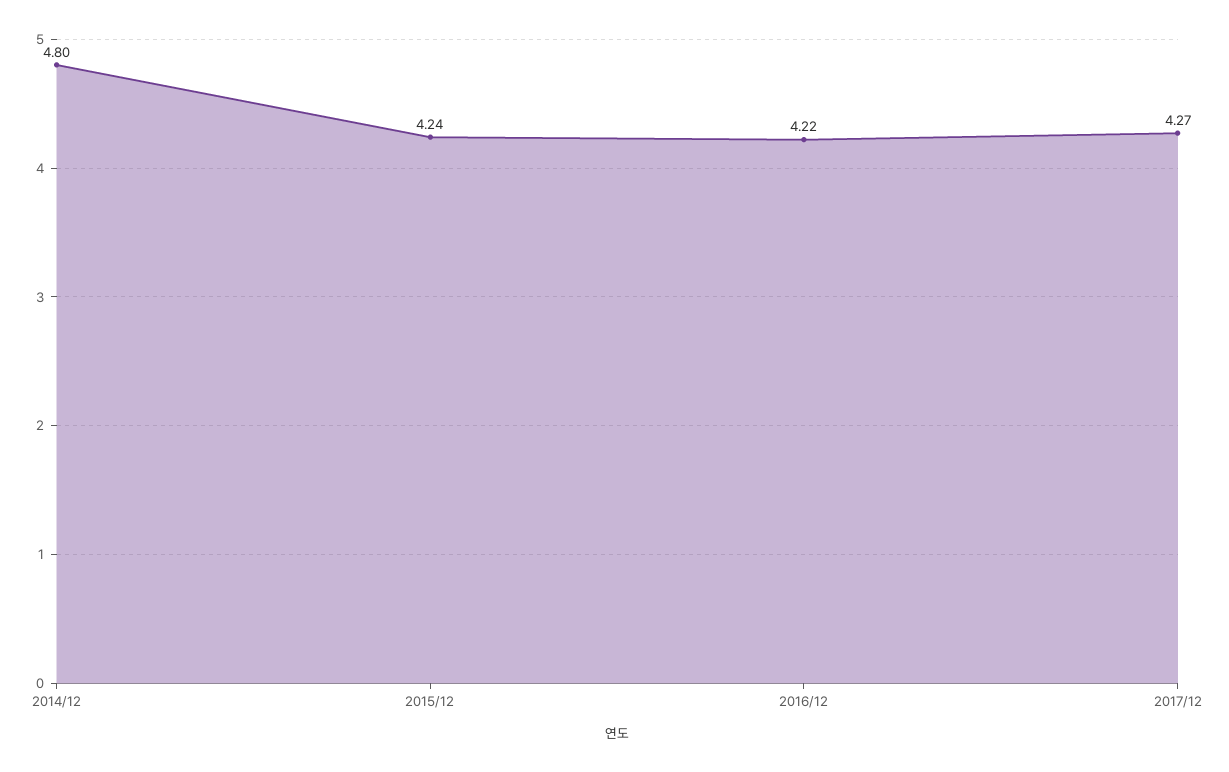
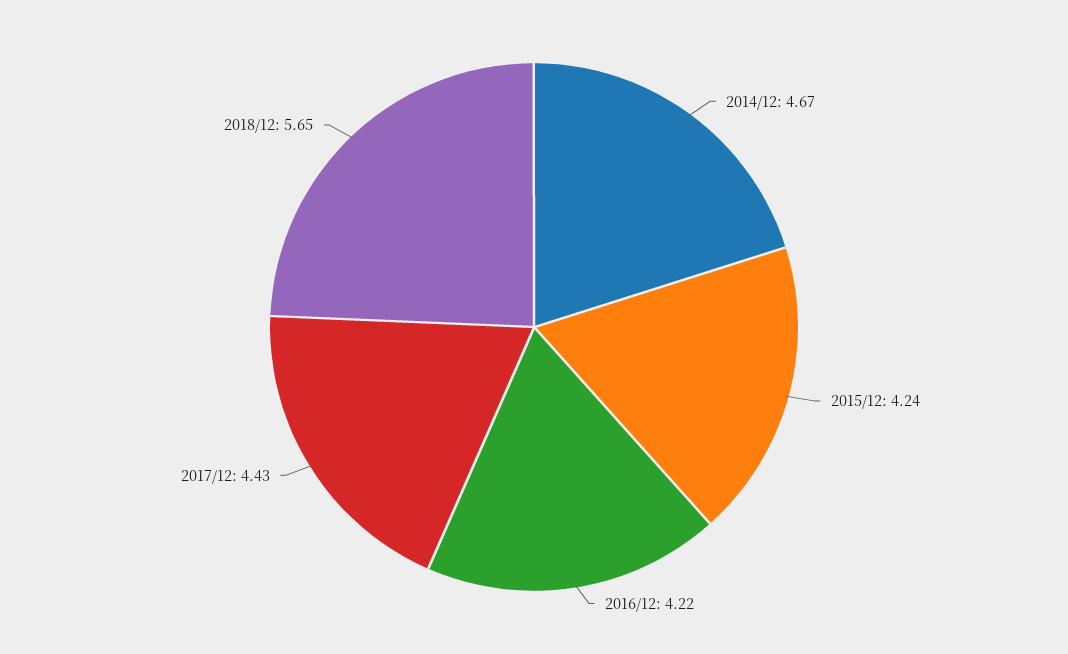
2014/12: 4.8 -> 4.67
2017/12: 4.27 -> 4.43
2018/12: none -> 5.65

